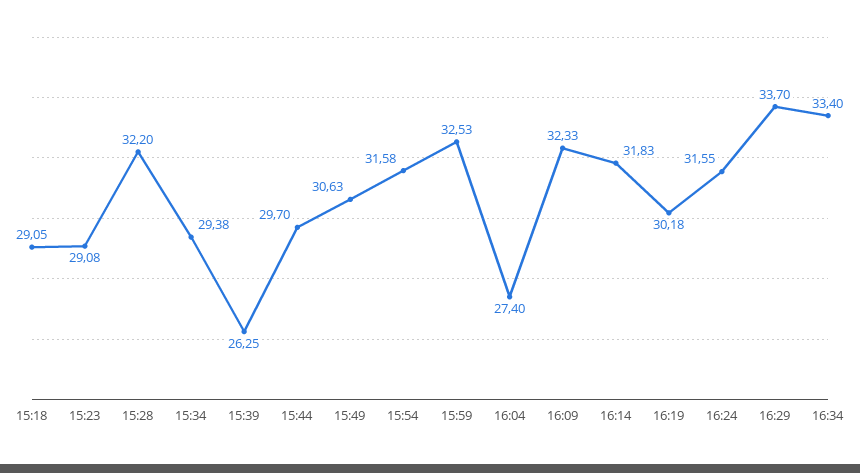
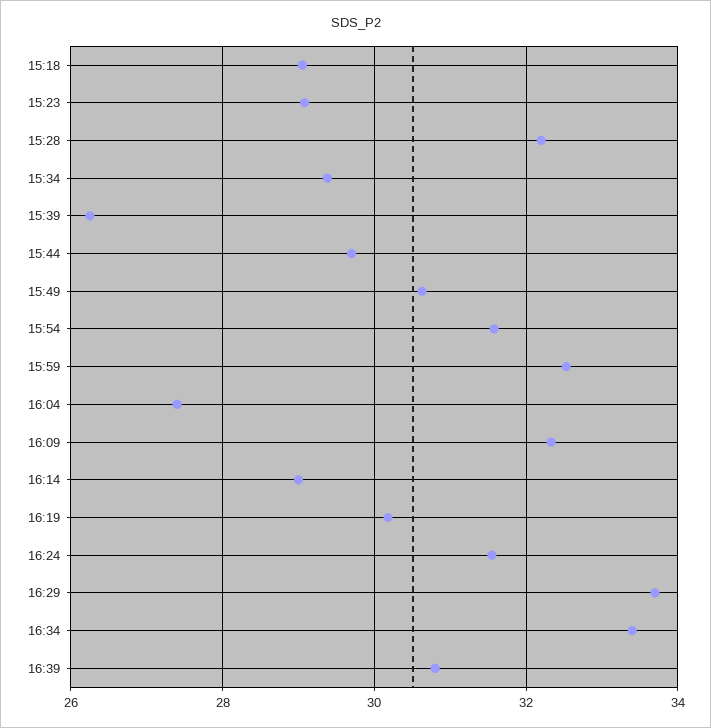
16:14: 31.83 -> 29
16:39: none -> 30.8

